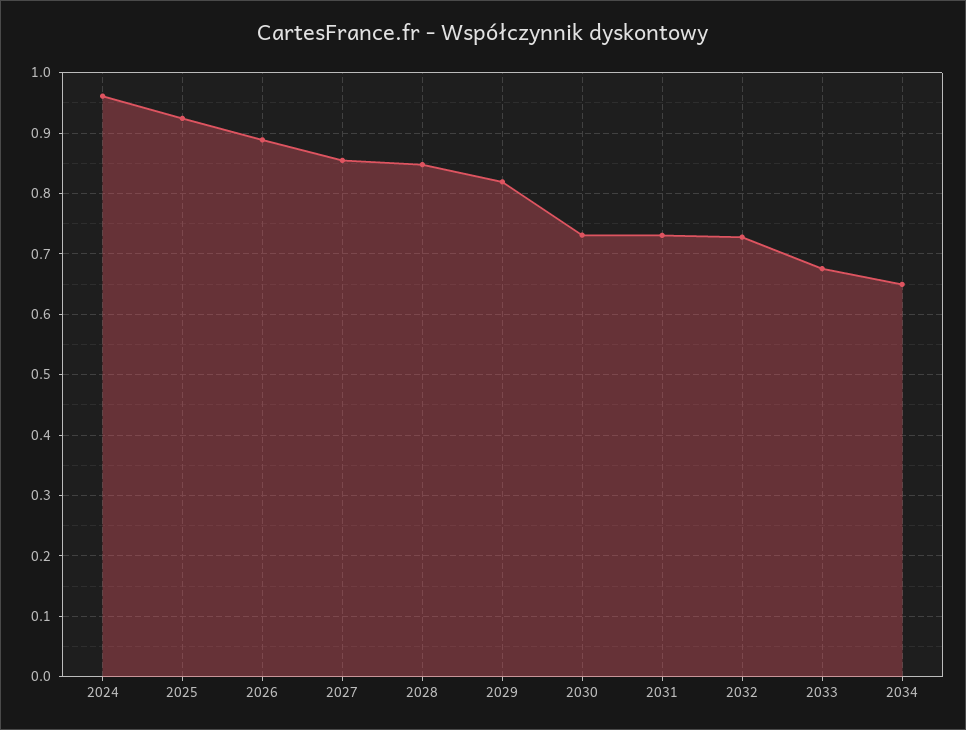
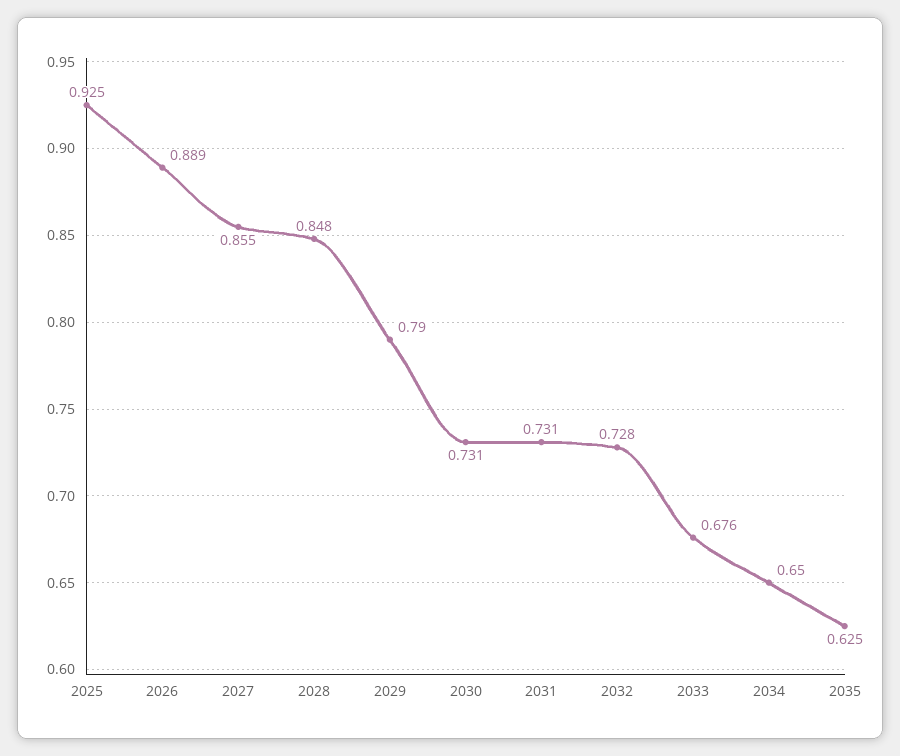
2024: 0.96 -> none
2029: 0.82 -> 0.79
2035: none -> 0.625

